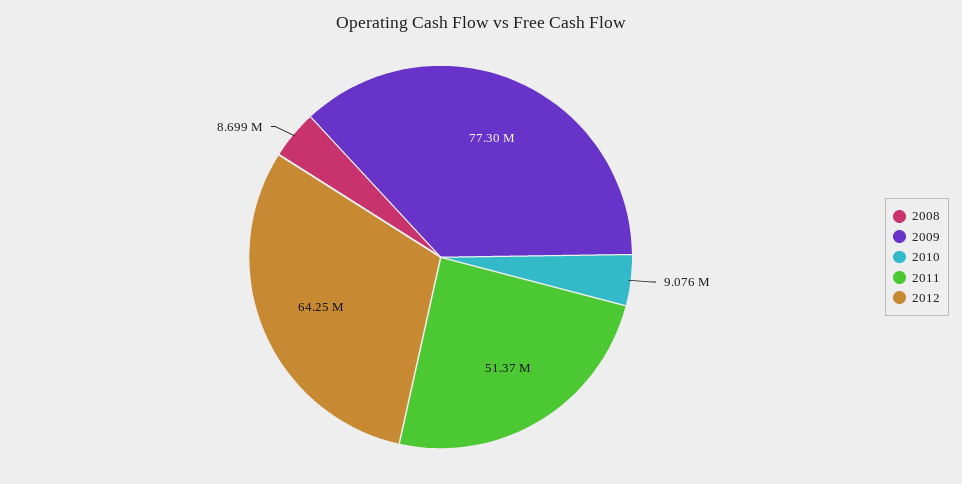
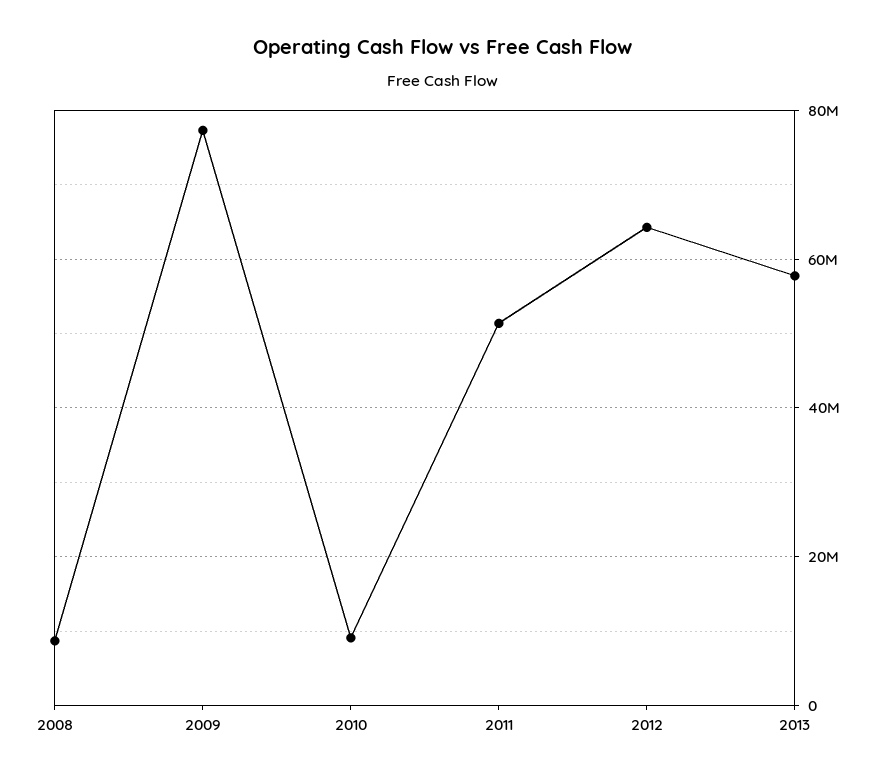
2013: none -> 58000000

